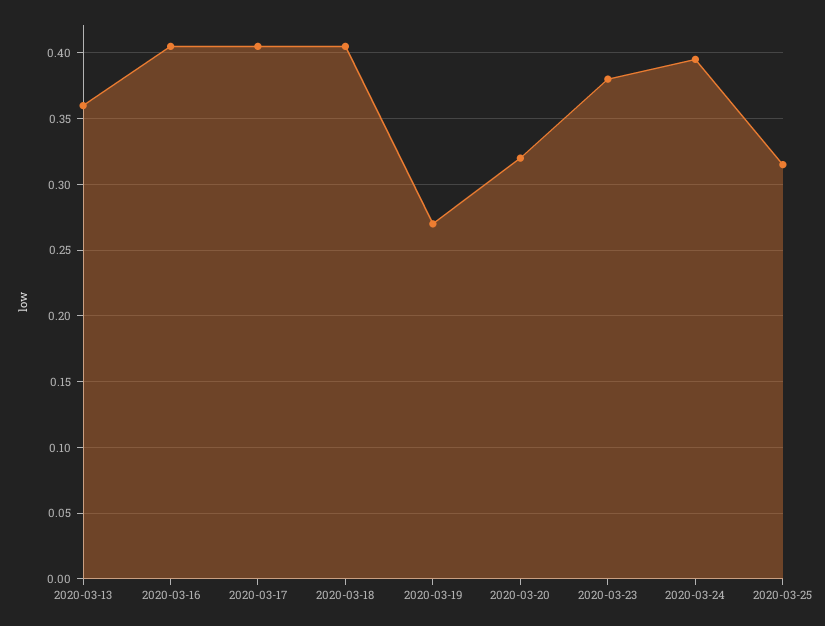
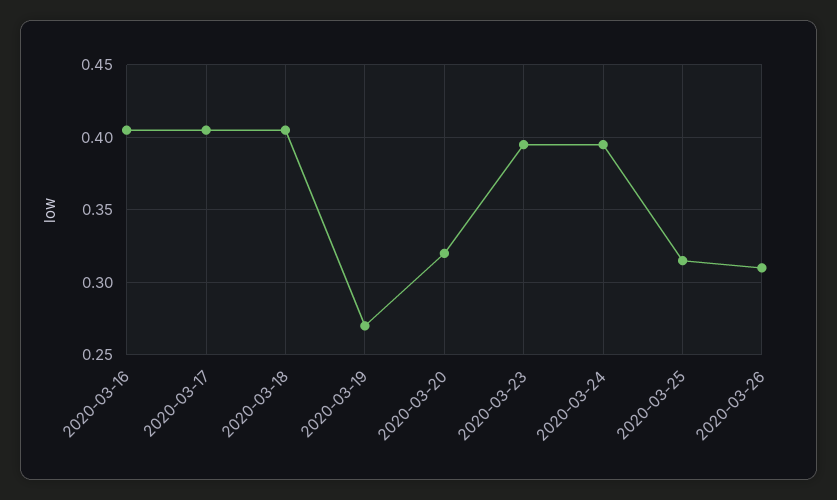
2020-03-13: 0.36 -> none
2020-03-23: 0.38 -> 0.395
2020-03-26: none -> 0.31

